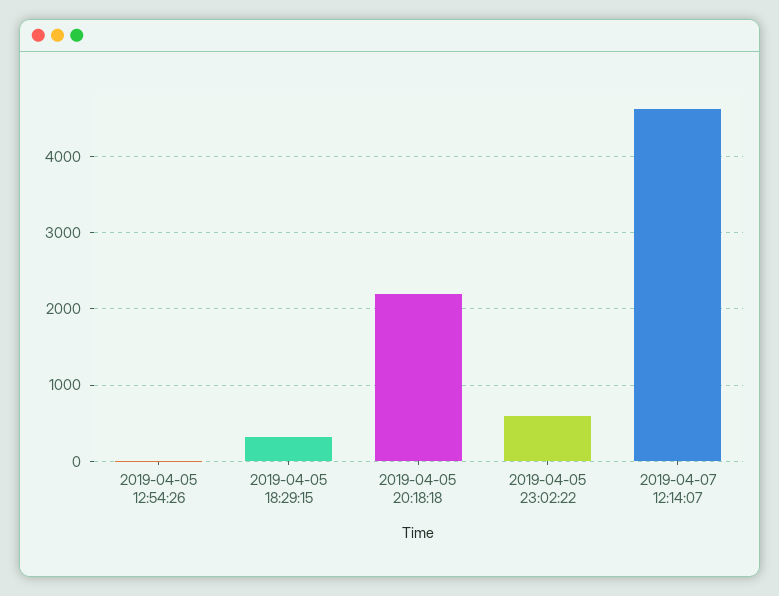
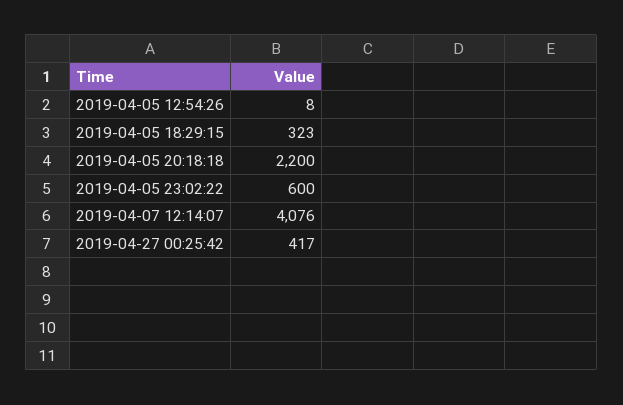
2019-04-07 12:14:07: 4600 -> 4076
2019-04-27 00:25:42: none -> 417

